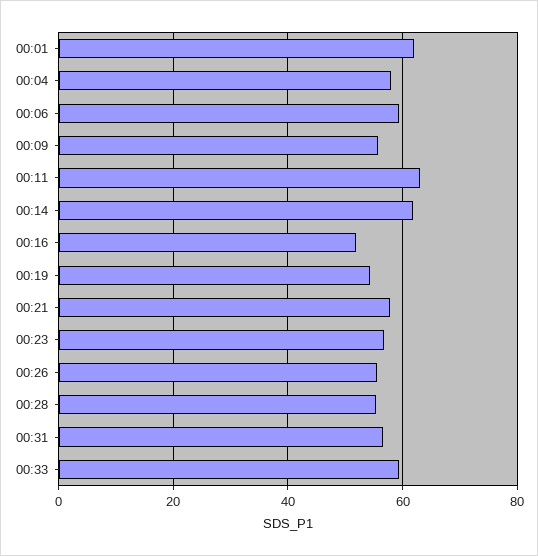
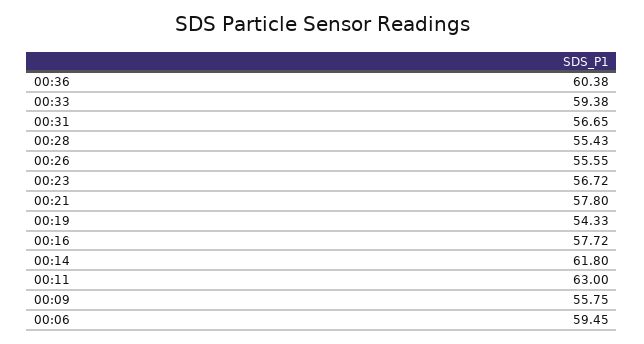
00:01: 62 -> none
00:04: 58 -> none
00:16: 52 -> 57.72
00:36: none -> 60.38

